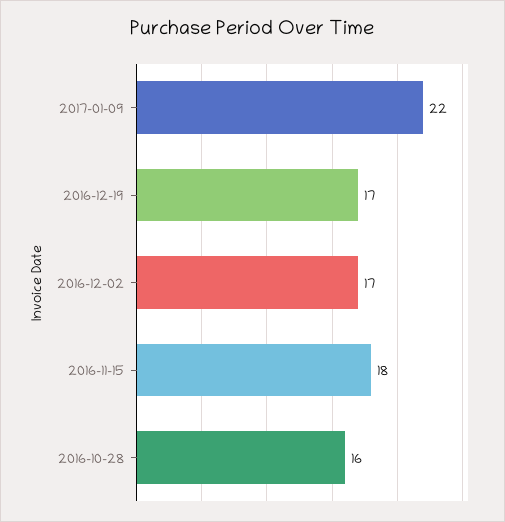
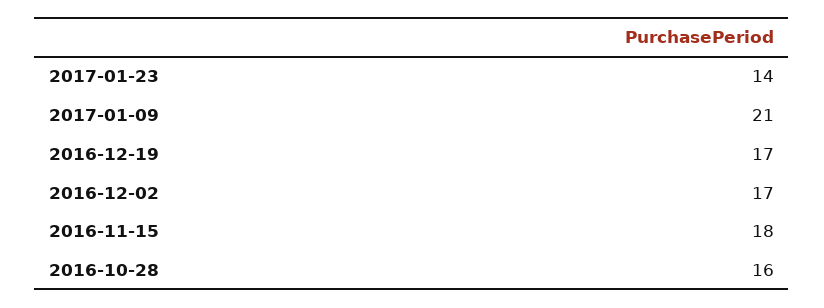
2017-01-09: 22 -> 21
2017-01-23: none -> 14

